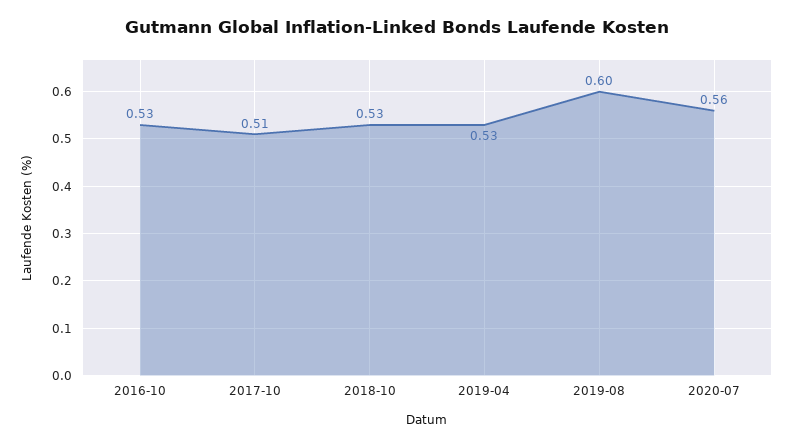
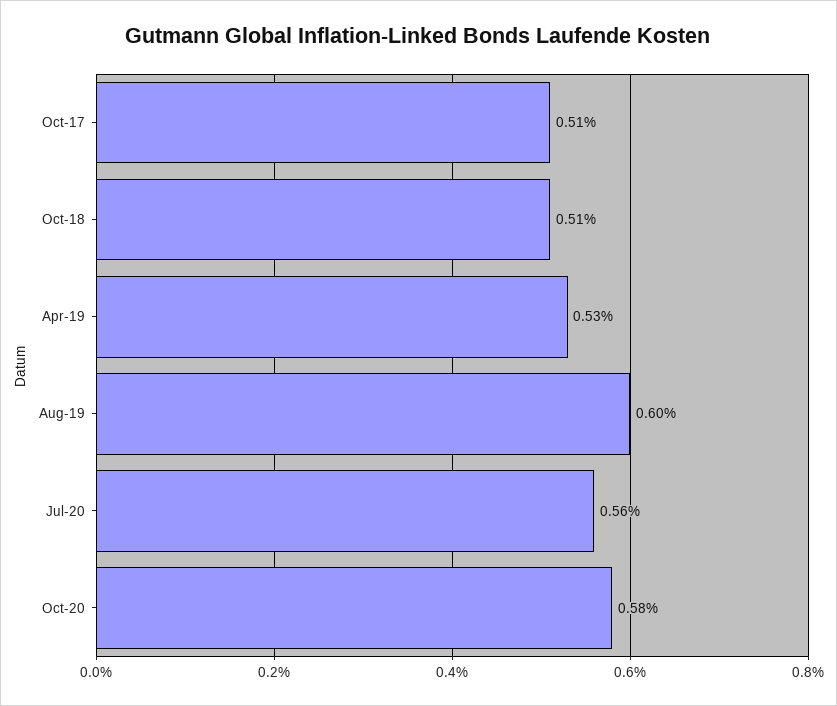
2016-10: 0.53 -> none
2018-10: 0.53 -> 0.51
Oct-20: none -> 0.58

